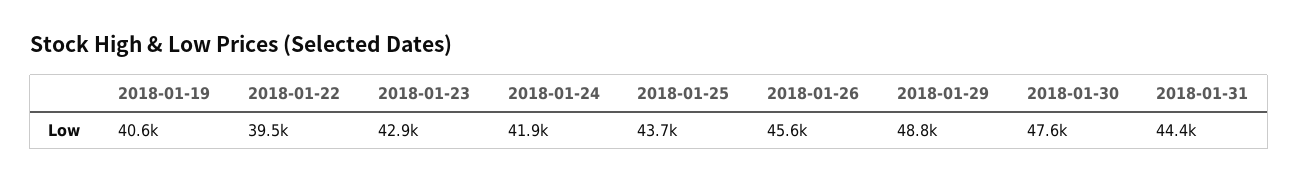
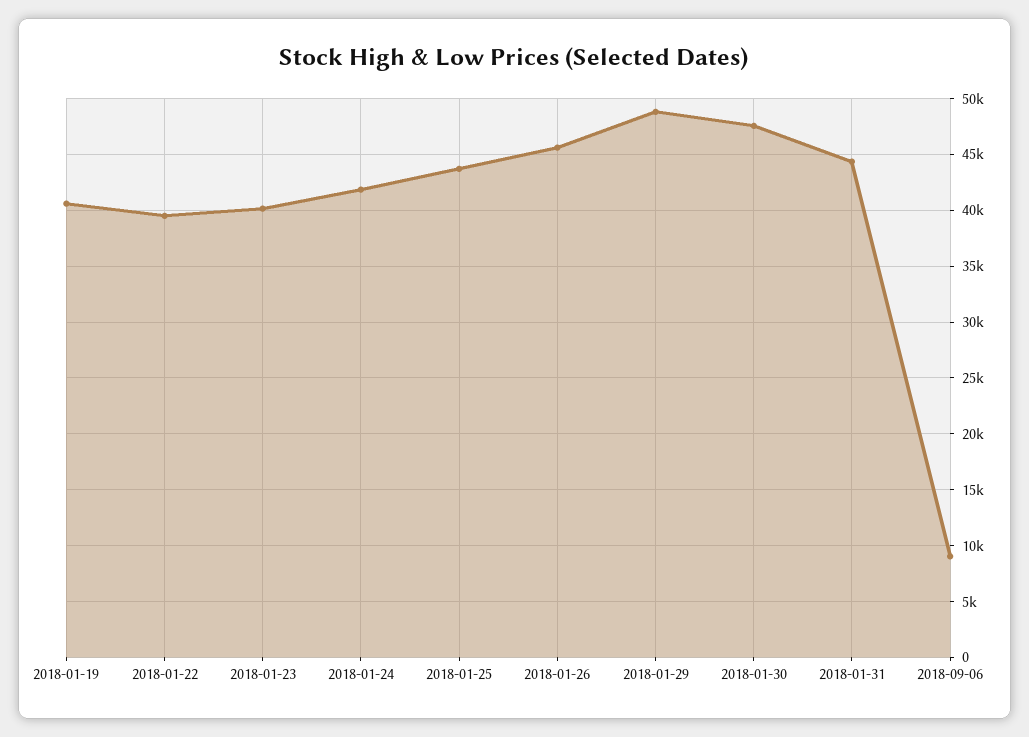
2018-01-23: 42900 -> 40000
2018-09-06: none -> 9000

